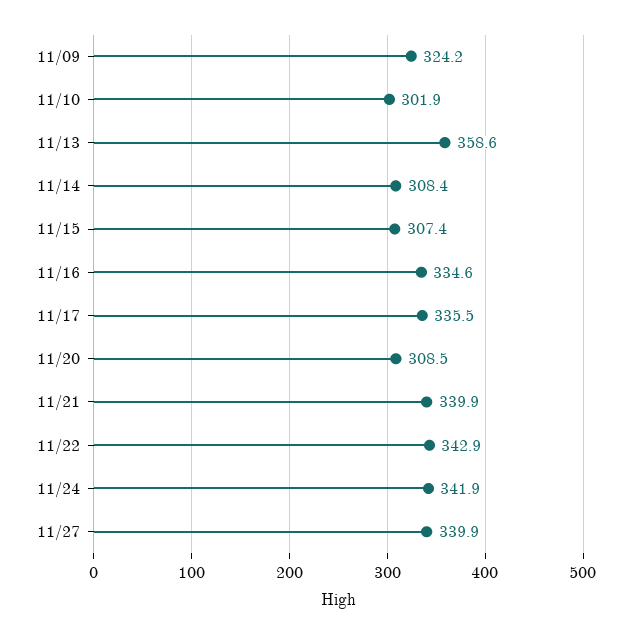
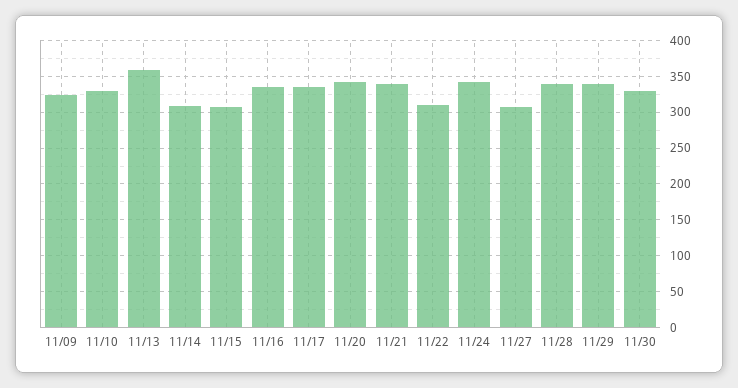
11/10: 301.9 -> 330
11/20: 308.5 -> 340
11/22: 342.9 -> 310
11/27: 339.9 -> 310
11/28: none -> 340
11/29: none -> 340
11/30: none -> 330

